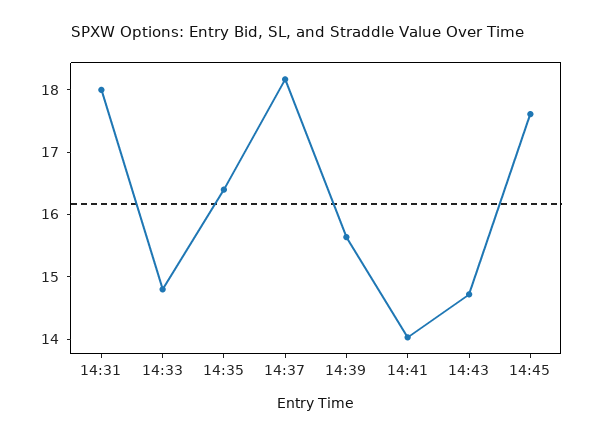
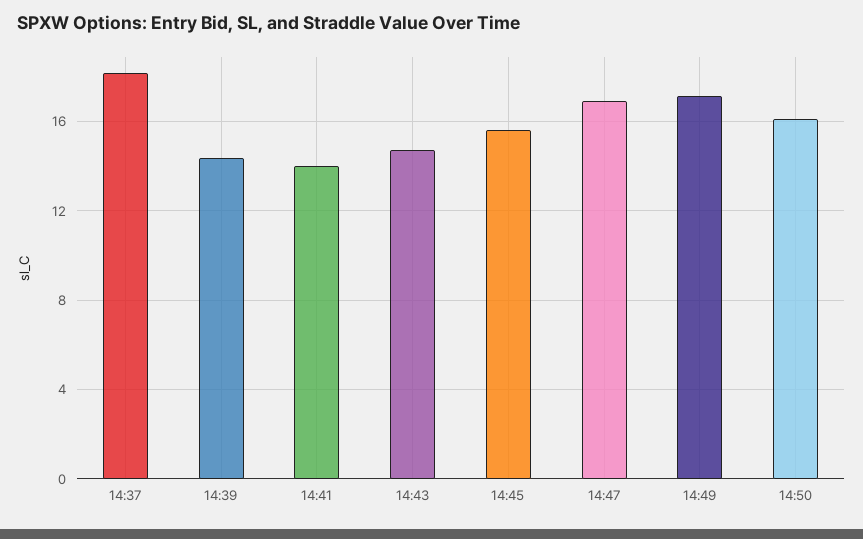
14:31: 18 -> none
14:33: 14.8 -> none
14:35: 16.4 -> none
14:39: 15.6 -> 14.5
14:45: 17.6 -> 15.5
14:47: none -> 17
14:49: none -> 17
14:50: none -> 16

